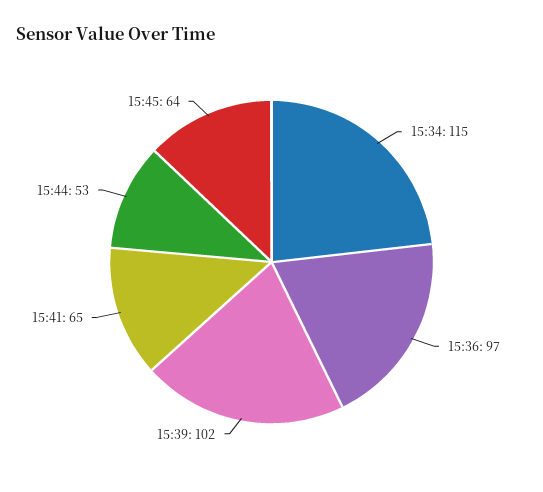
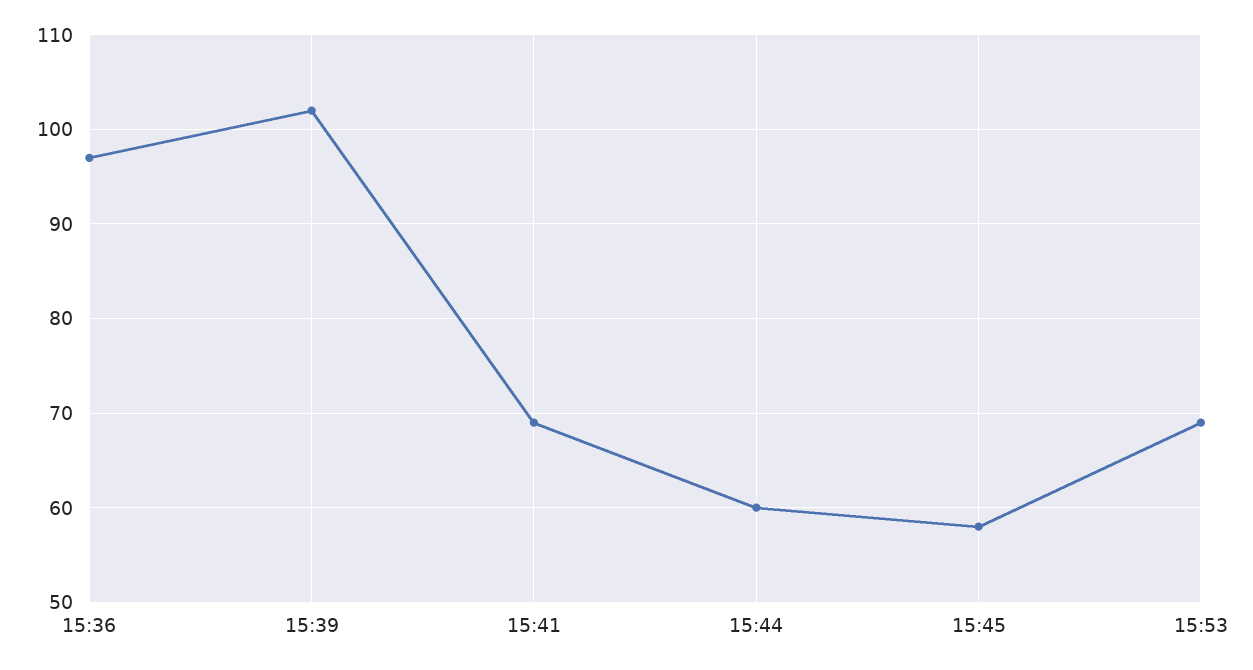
15:34: 115 -> none
15:41: 65 -> 69
15:44: 53 -> 60
15:45: 64 -> 58
15:53: none -> 69

